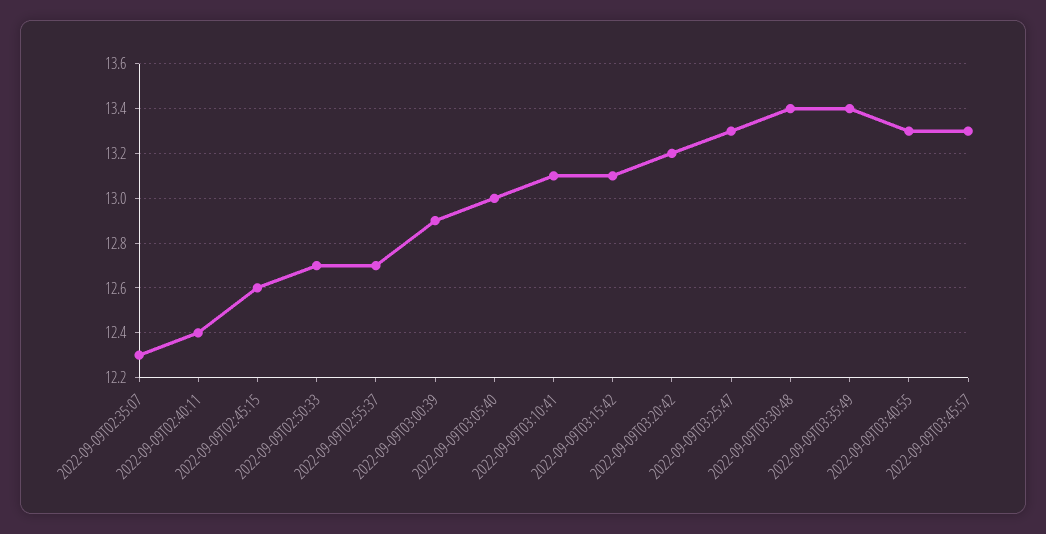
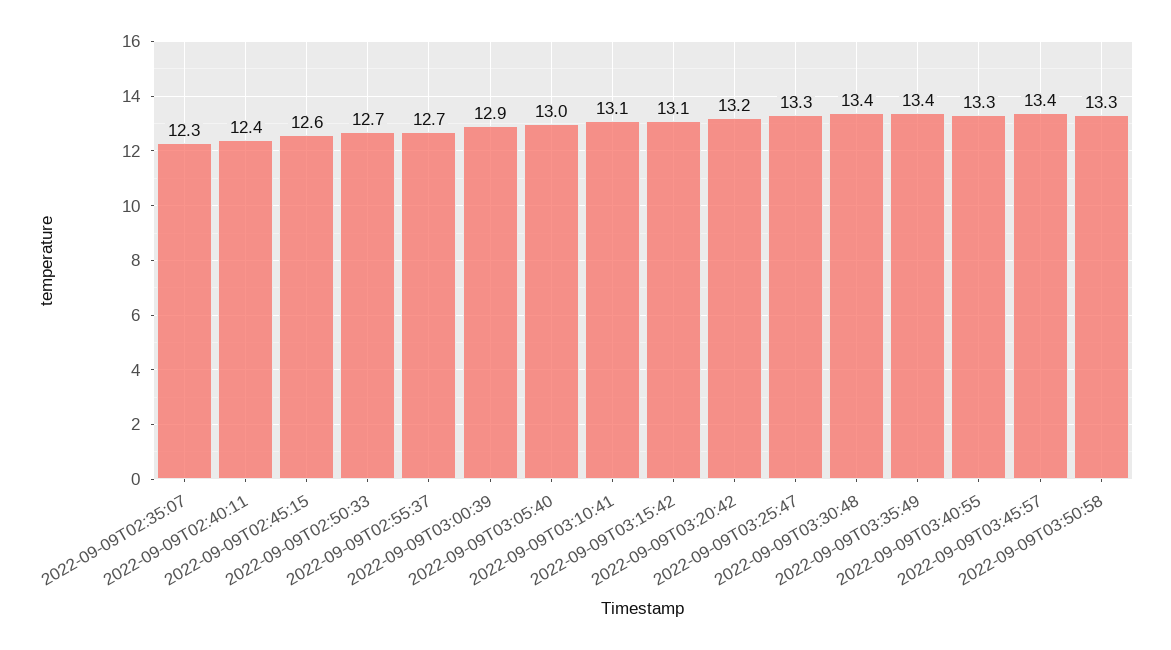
2022-09-09T03:45:57: 13.3 -> 13.4
2022-09-09T03:50:58: none -> 13.3

